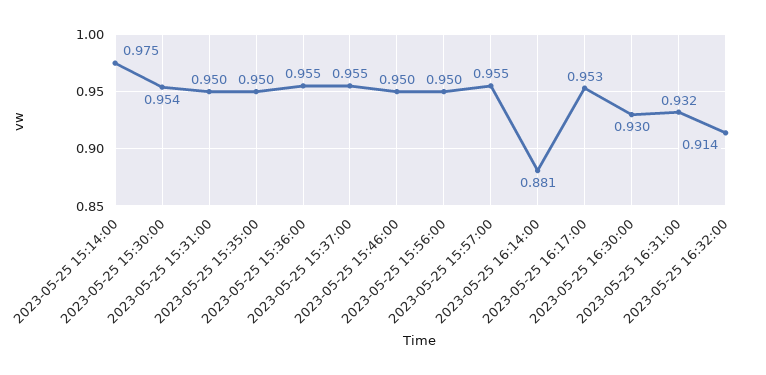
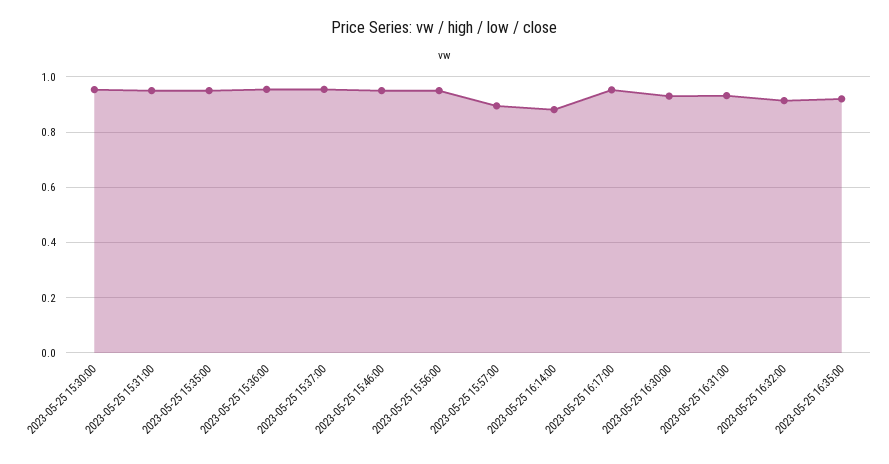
2023-05-25 15:14:00: 0.975 -> none
2023-05-25 15:57:00: 0.955 -> 0.9
2023-05-25 16:35:00: none -> 0.925

